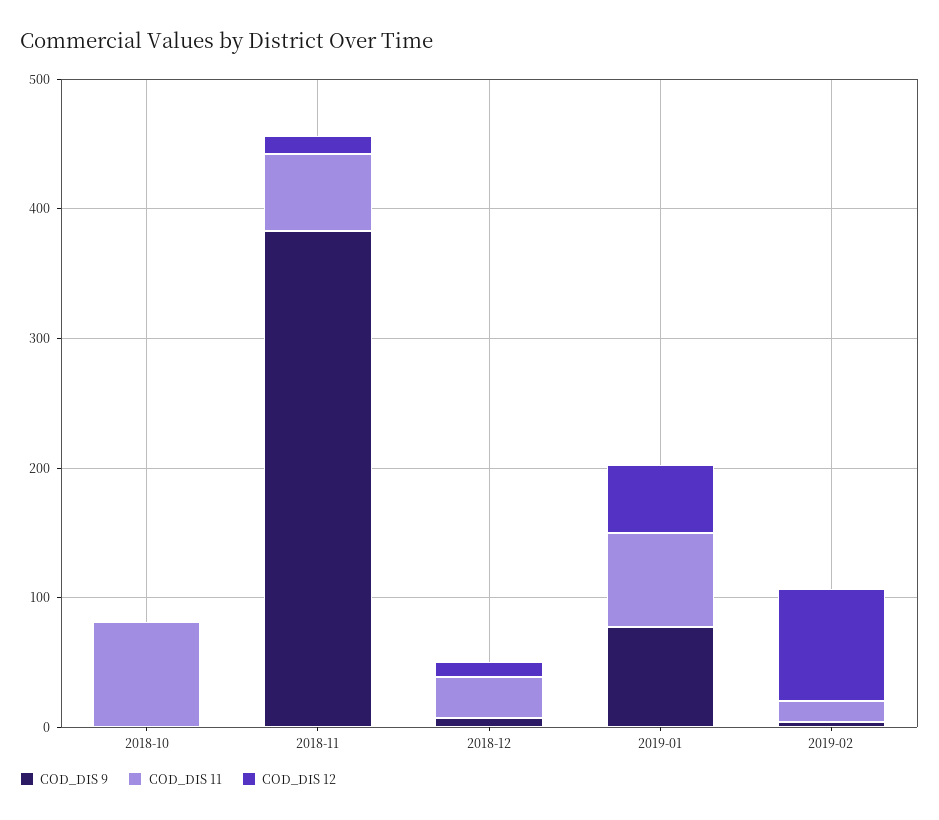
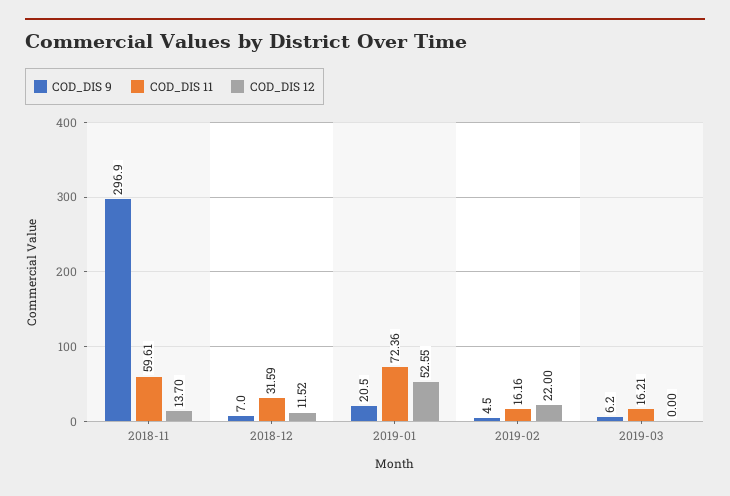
COD_DIS 9, 2018-10: 0 -> none
COD_DIS 11, 2018-10: 80 -> none
COD_DIS 12, 2018-10: 0 -> none
COD_DIS 9, 2018-11: 380 -> 296.9
COD_DIS 9, 2019-01: 80 -> 20.5
COD_DIS 12, 2019-02: 80 -> 22
COD_DIS 9, 2019-03: none -> 6.2
COD_DIS 11, 2019-03: none -> 16.21
COD_DIS 12, 2019-03: none -> 0

